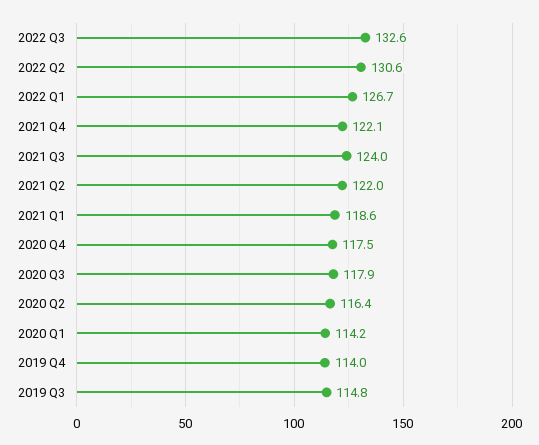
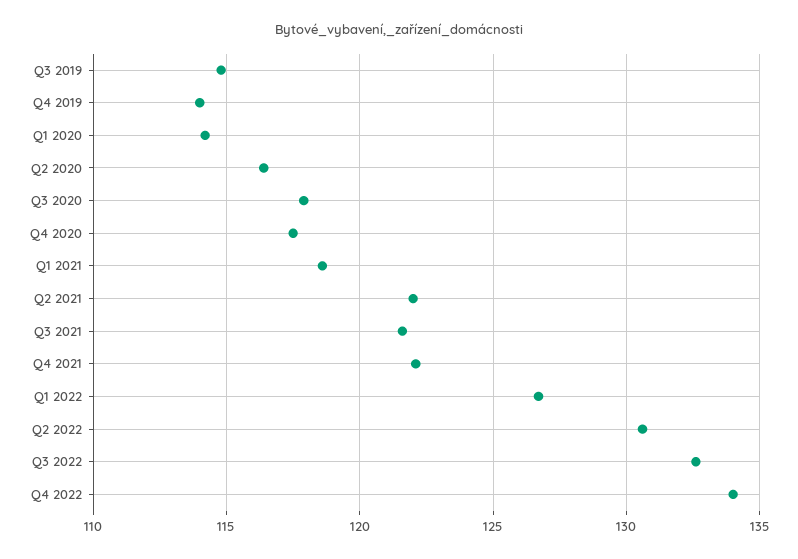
2021 Q3: 124 -> 121.5
Q4 2022: none -> 134

